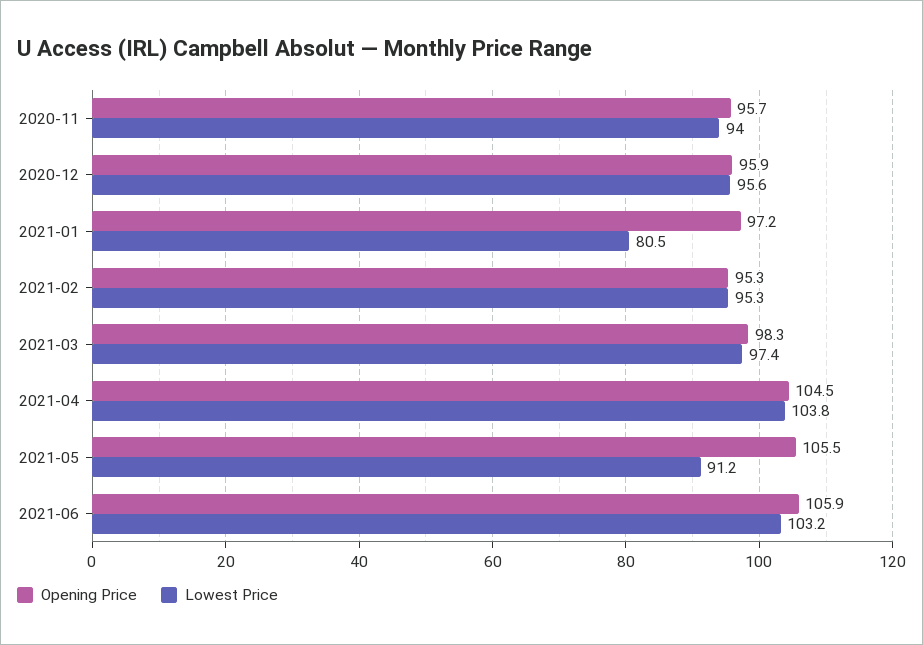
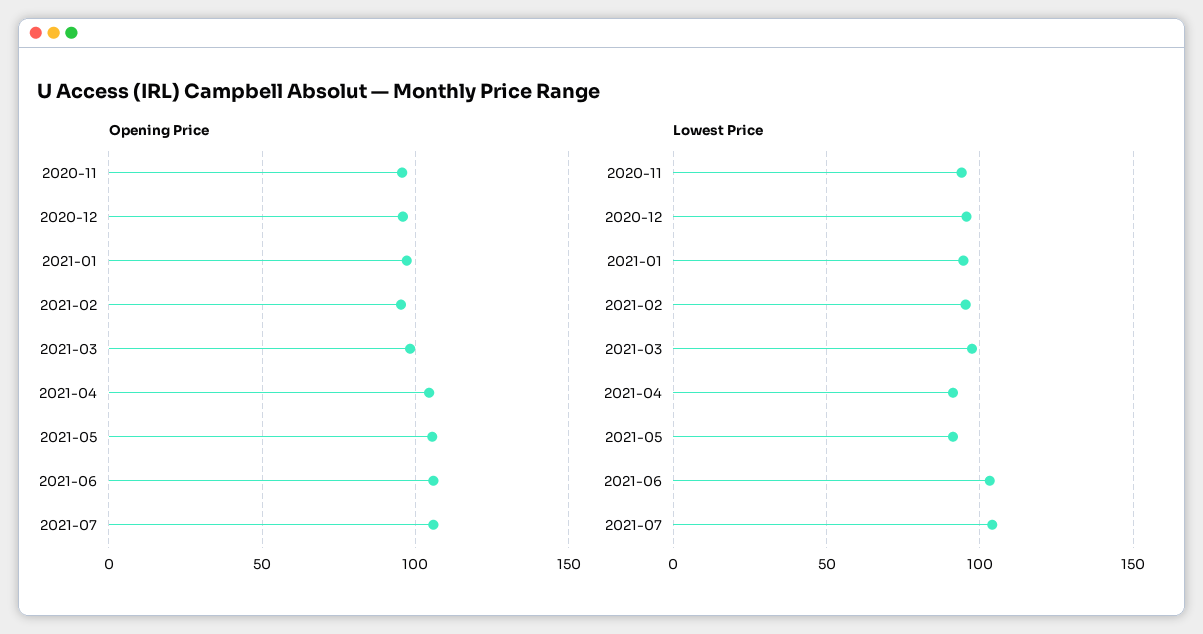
Lowest Price, 2021-01: 80.5 -> 95
Lowest Price, 2021-04: 103.8 -> 90
Opening Price, 2021-07: none -> 105
Lowest Price, 2021-07: none -> 105

